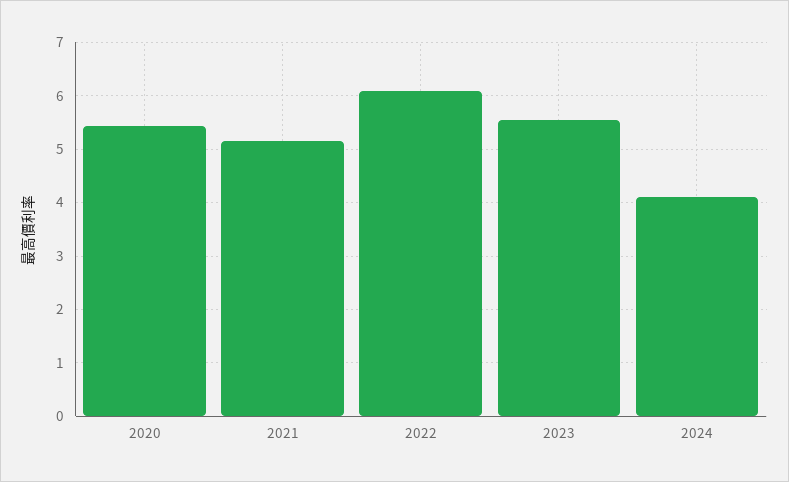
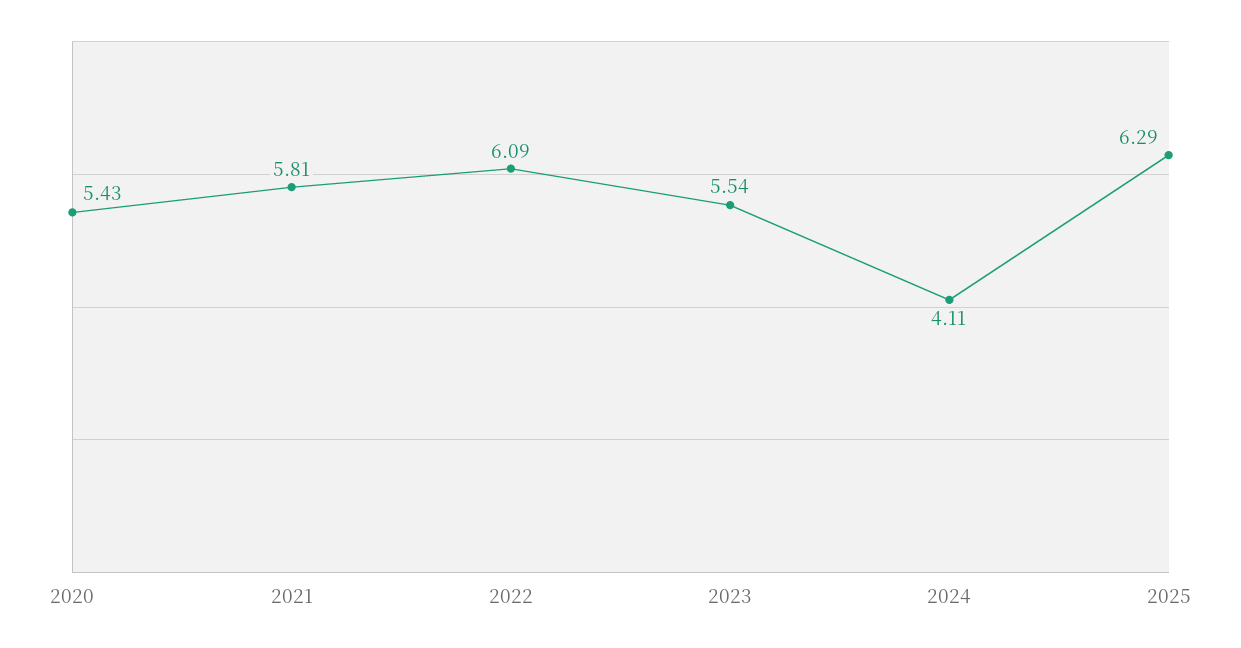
2021: 5.2 -> 5.81
2025: none -> 6.29

